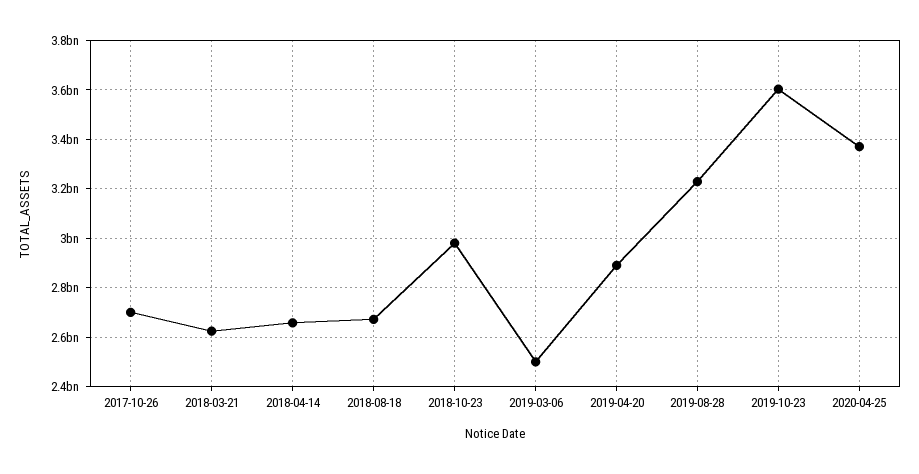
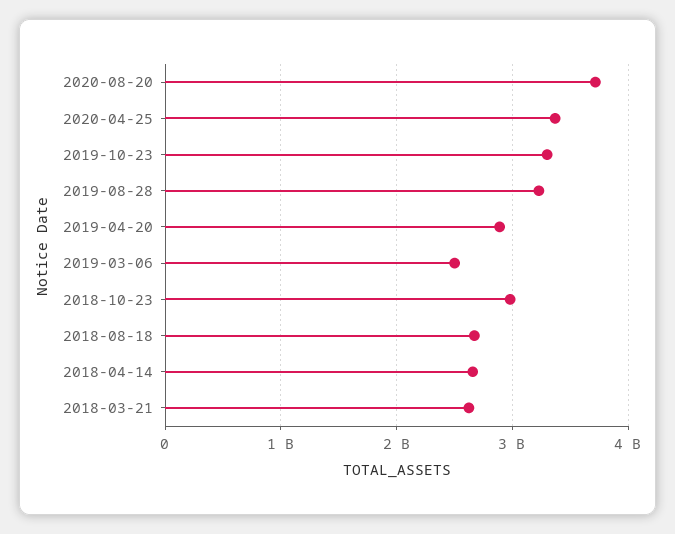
2017-10-26: 2700000000 -> none
2019-10-23: 3600000000 -> 3300000000
2020-08-20: none -> 3700000000

